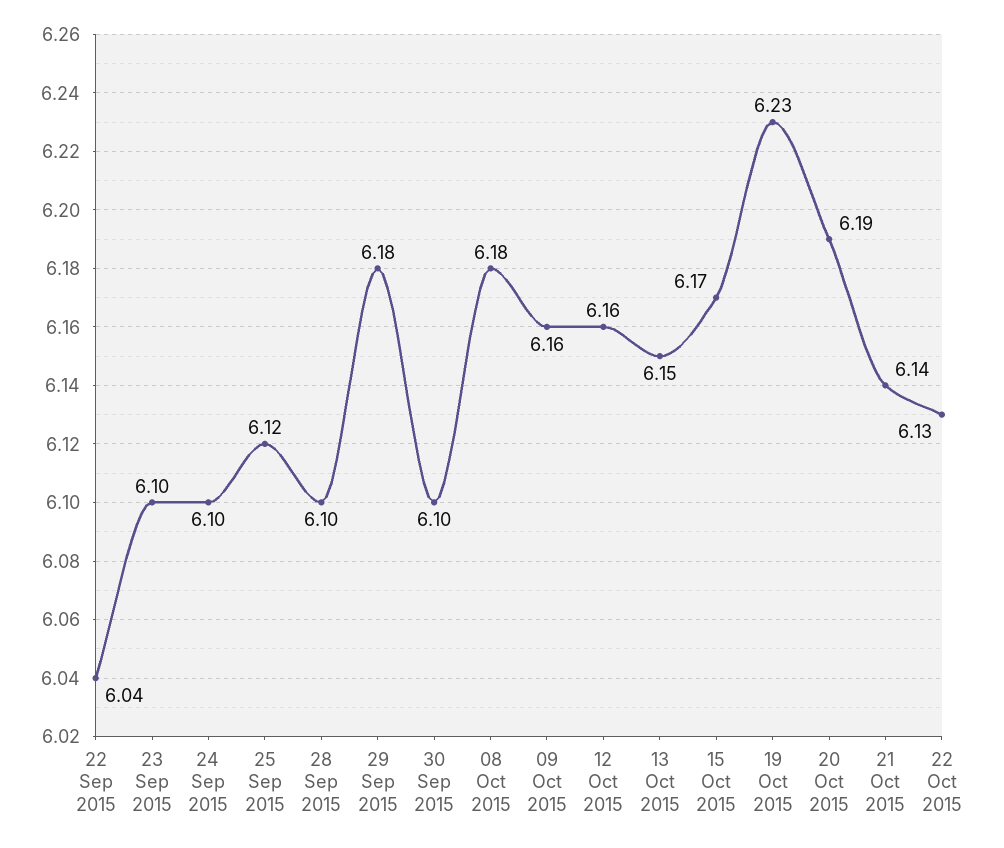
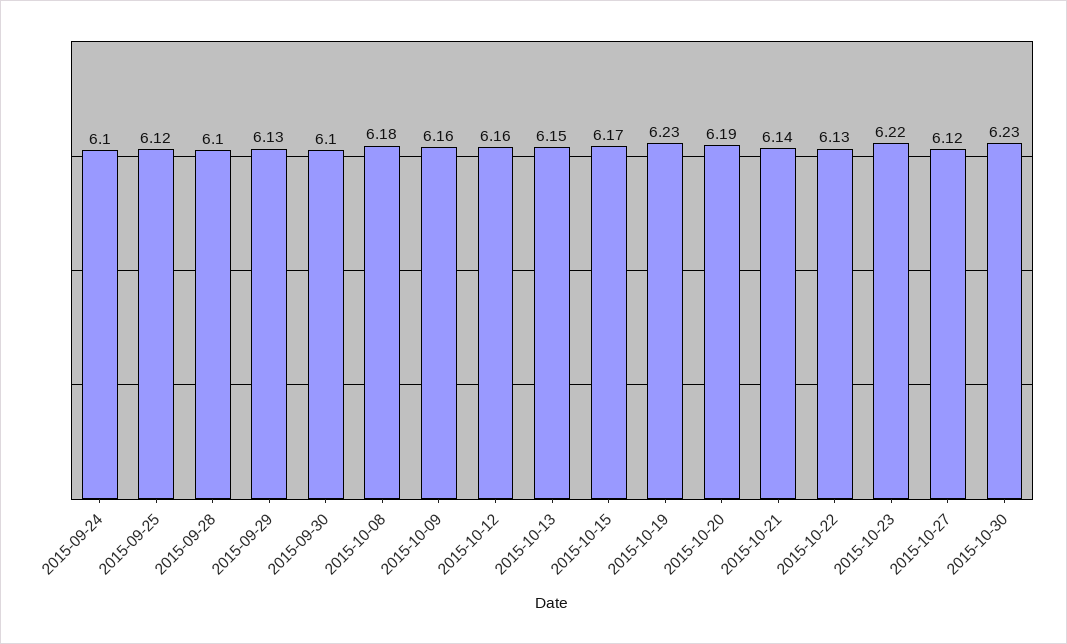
22 Sep 2015: 6.04 -> none
23 Sep 2015: 6.1 -> none
29 Sep 2015: 6.18 -> 6.13
2015-10-23: none -> 6.22
2015-10-27: none -> 6.12
2015-10-30: none -> 6.23

